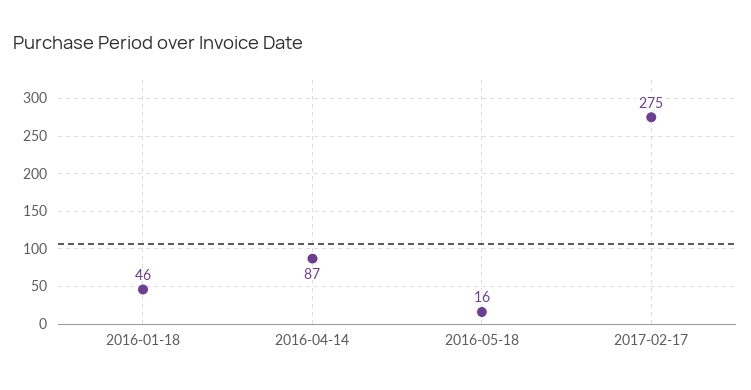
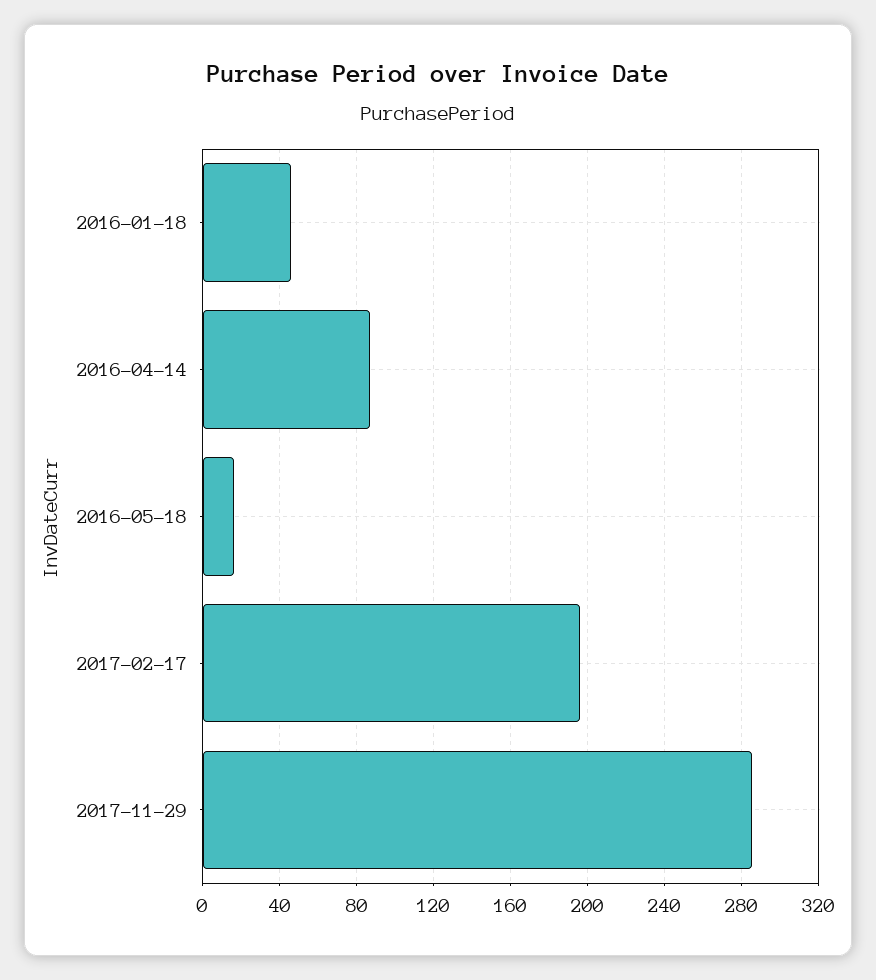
2017-02-17: 275 -> 195
2017-11-29: none -> 285

